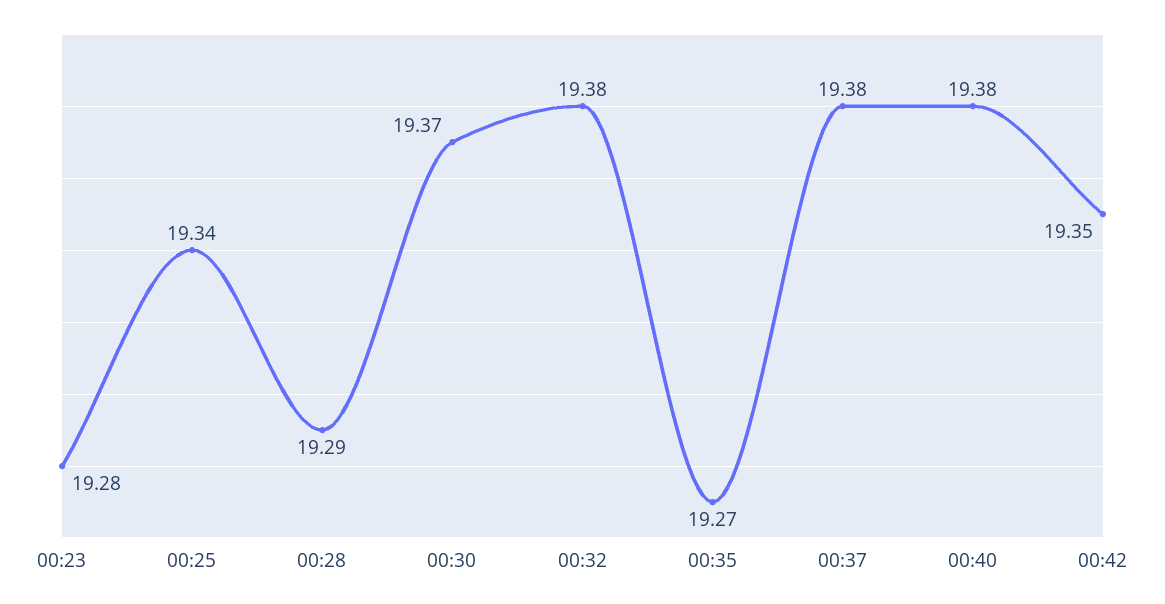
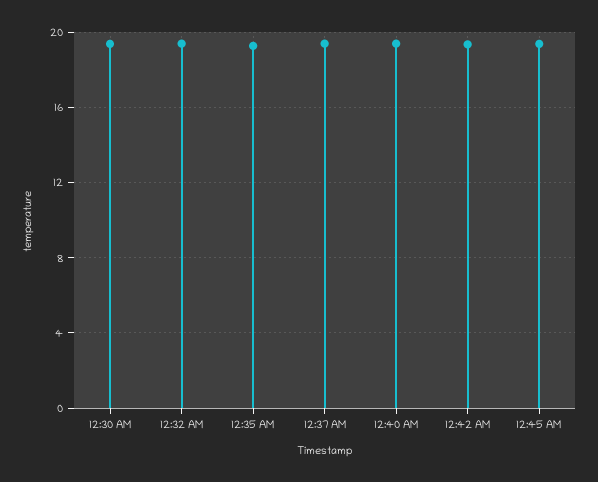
00:23: 19.28 -> none
00:25: 19.34 -> none
00:28: 19.29 -> none
12:45 AM: none -> 19.5

